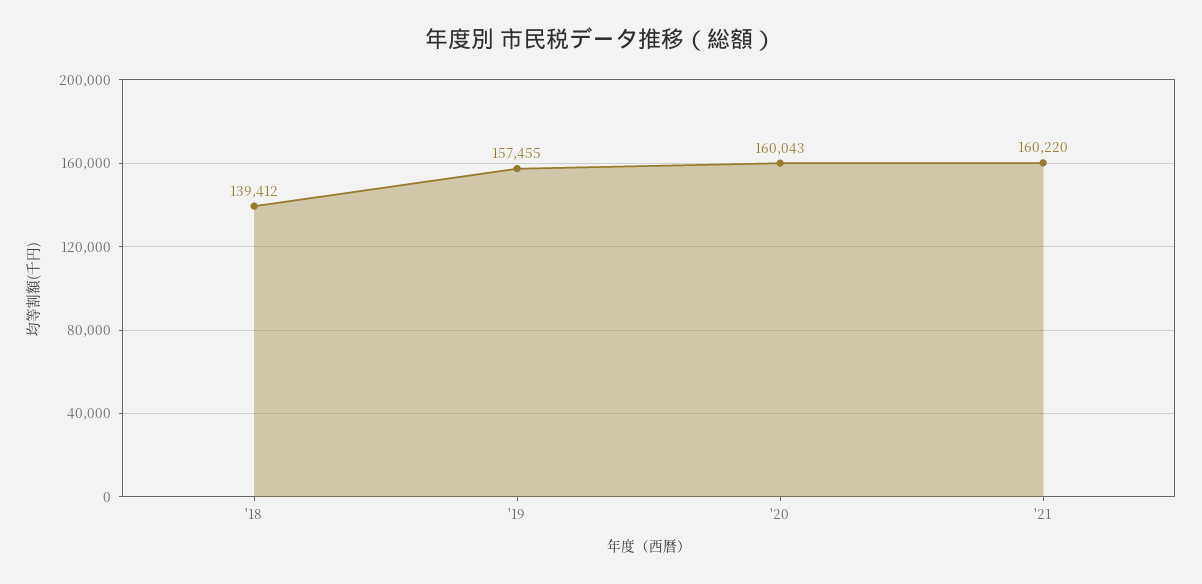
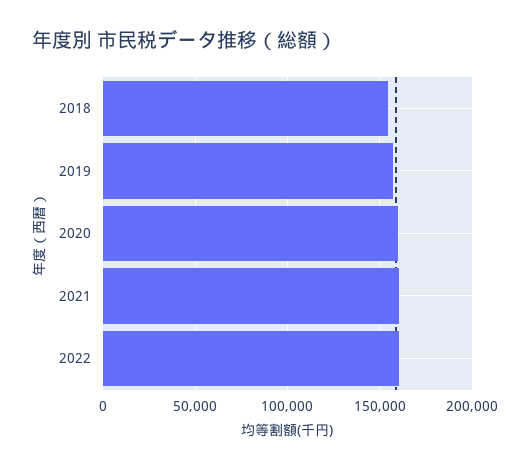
'18: 139412 -> 155000
2022: none -> 160000

